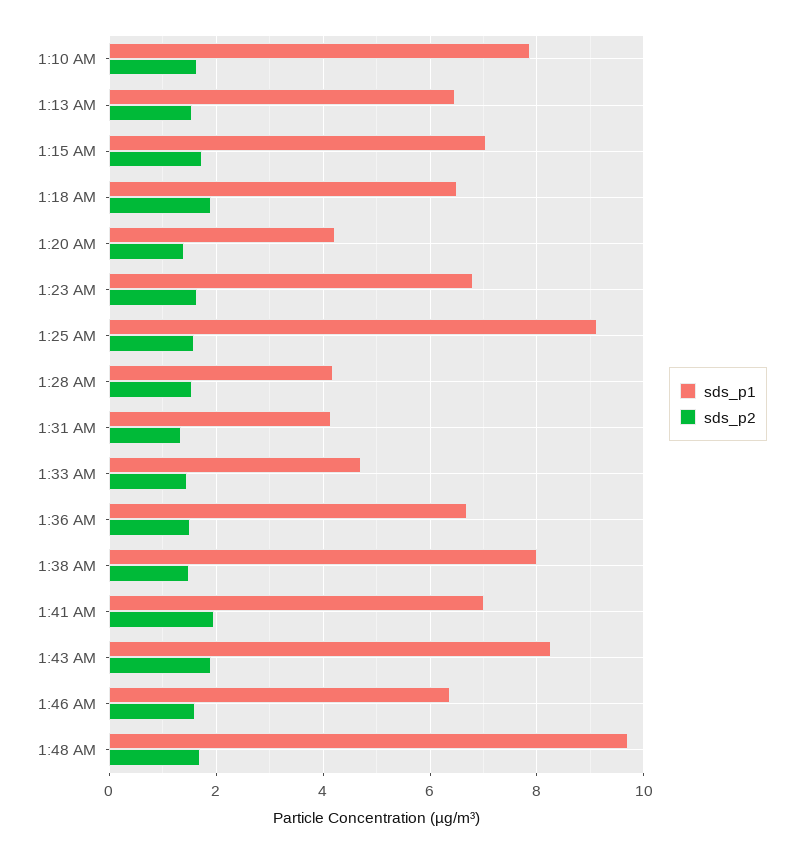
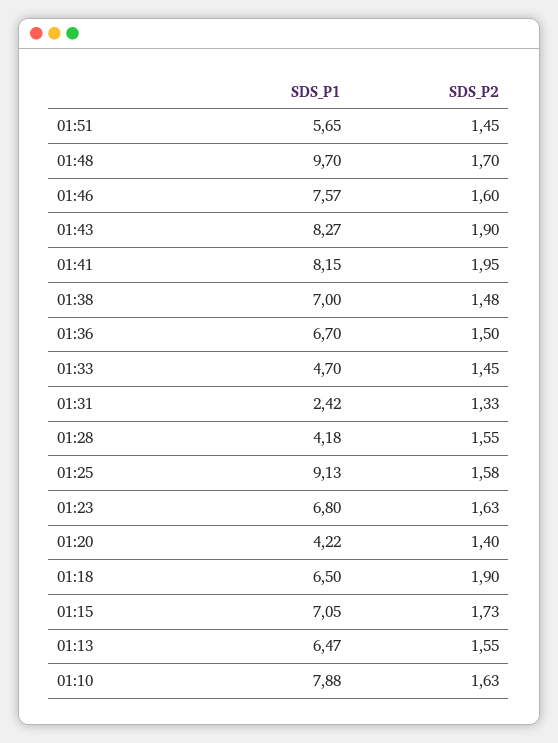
sds_p1, 1:31 AM: 4.2 -> 2.42
sds_p1, 1:38 AM: 8 -> 7
sds_p1, 1:41 AM: 7 -> 8.15
sds_p1, 1:46 AM: 6.4 -> 7.57
sds_p1, 01:51: none -> 5.65
sds_p2, 01:51: none -> 1.45

